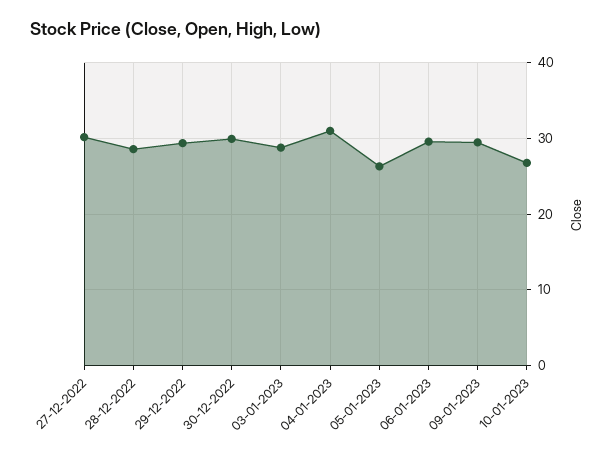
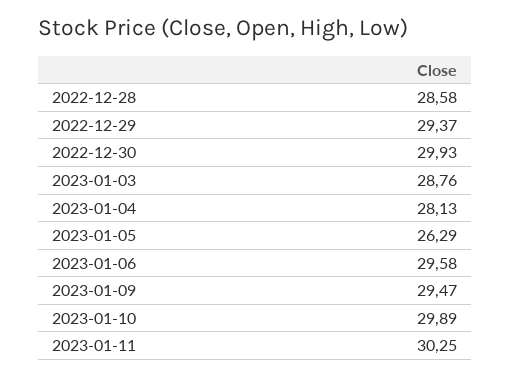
27-12-2022: 30 -> none
04-01-2023: 31 -> 28.13
10-01-2023: 27 -> 29.89
2023-01-11: none -> 30.25

